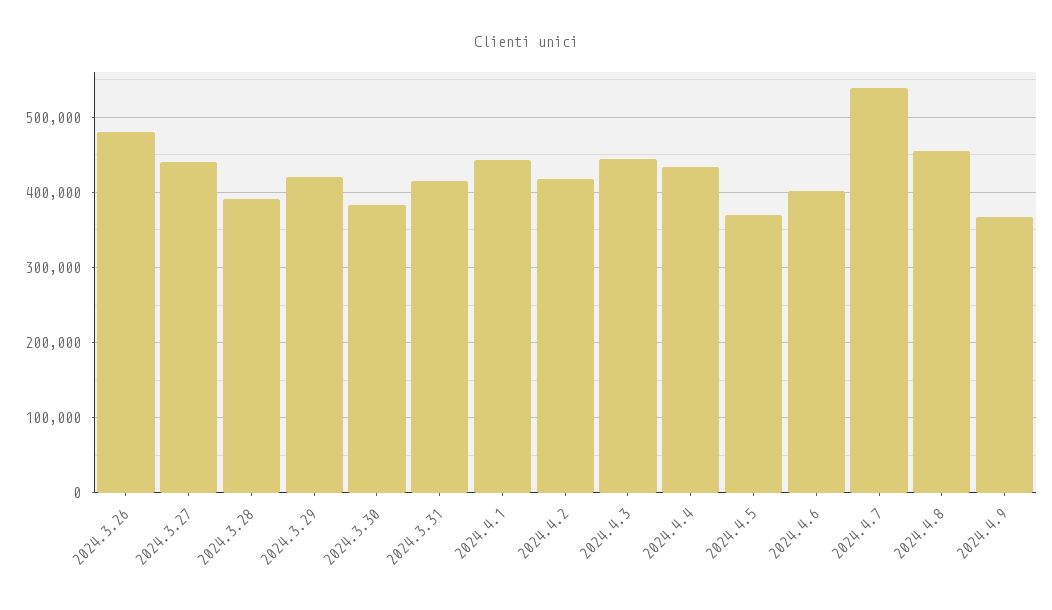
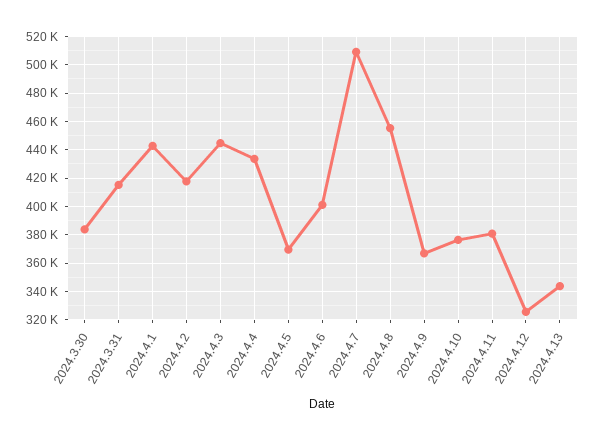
2024.3.26: 480000 -> none
2024.3.27: 440000 -> none
2024.3.28: 390000 -> none
2024.3.29: 420000 -> none
2024.4.7: 540000 -> 510000
2024.4.10: none -> 375000
2024.4.11: none -> 380000
2024.4.12: none -> 325000
2024.4.13: none -> 345000

